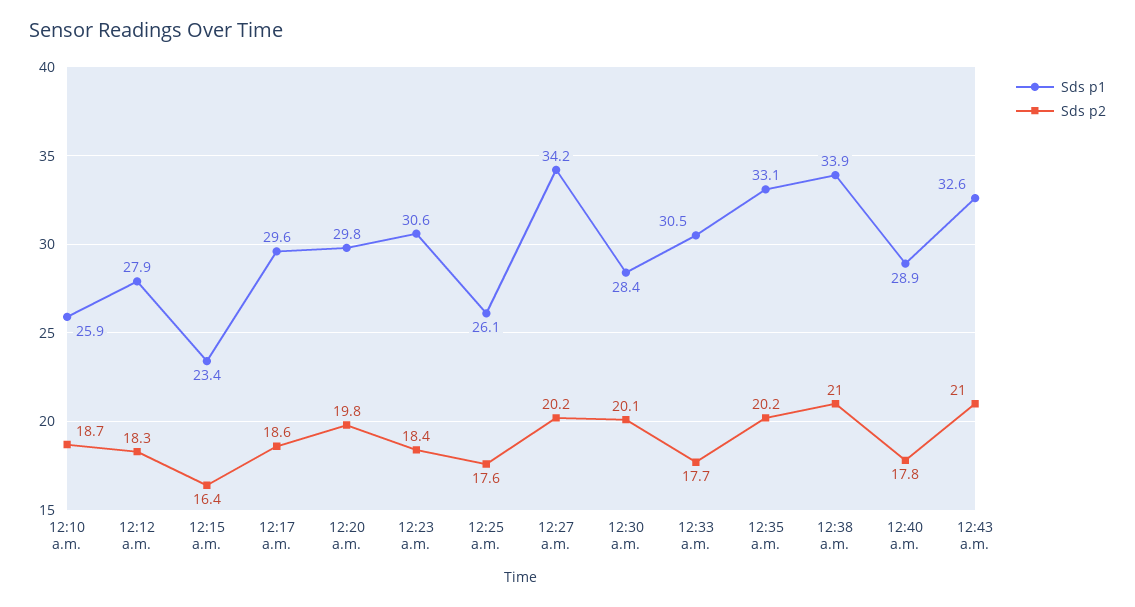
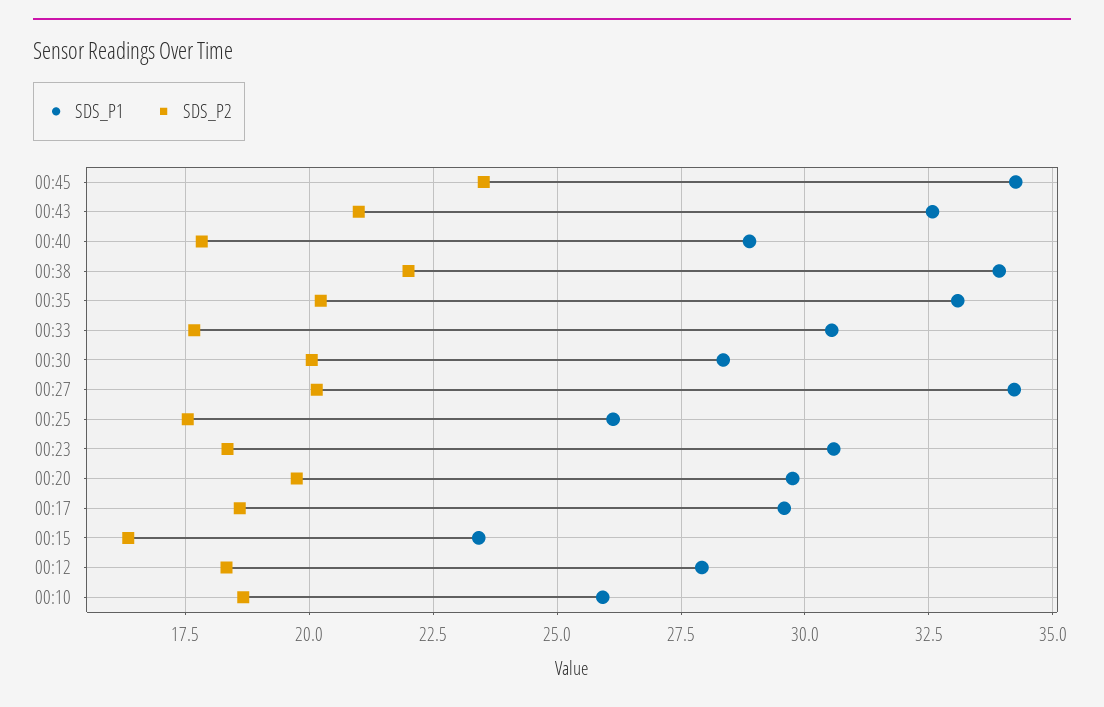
Sds p2, 12:38 a.m.: 21 -> 22
Sds p1, 00:45: none -> 34.25
Sds p2, 00:45: none -> 23.5

